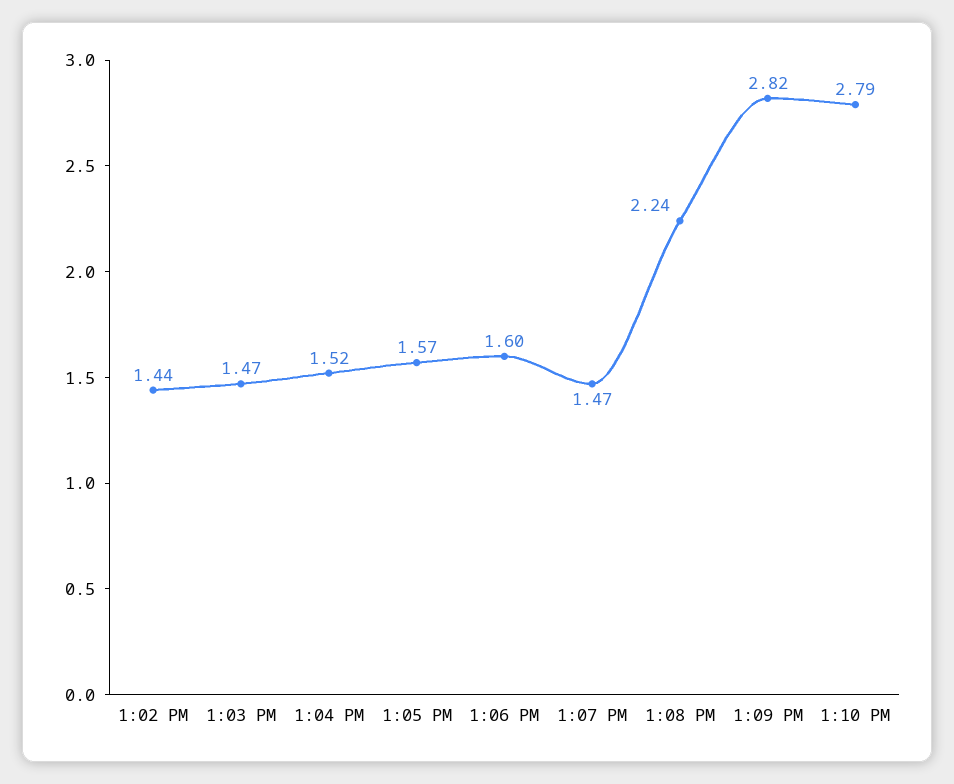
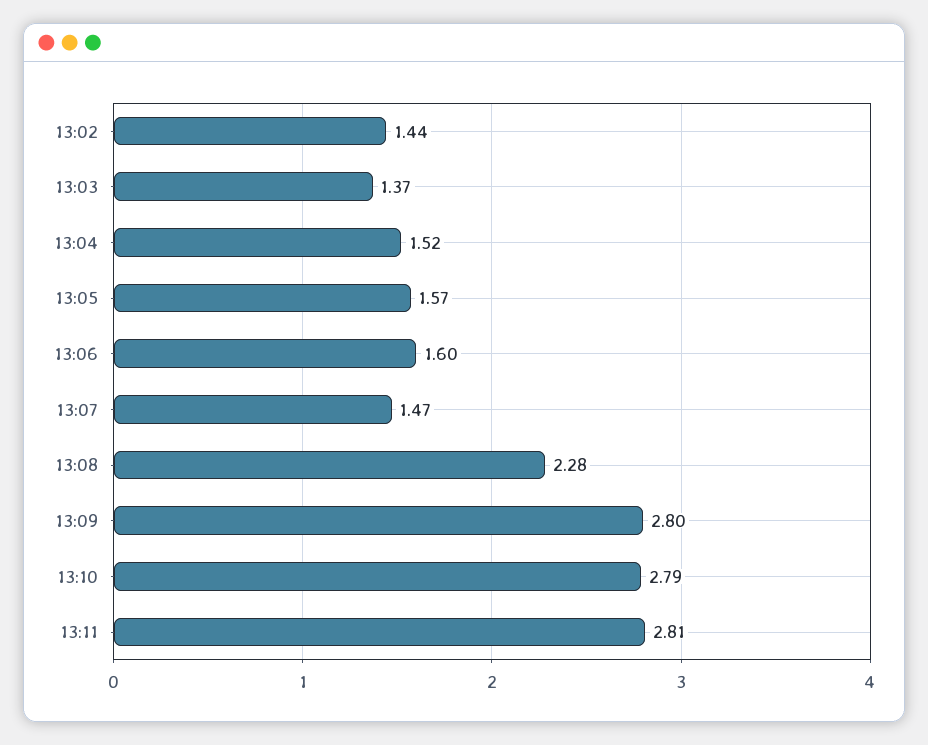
1:03 PM: 1.47 -> 1.37
1:08 PM: 2.24 -> 2.28
1:09 PM: 2.82 -> 2.8
13:11: none -> 2.81

